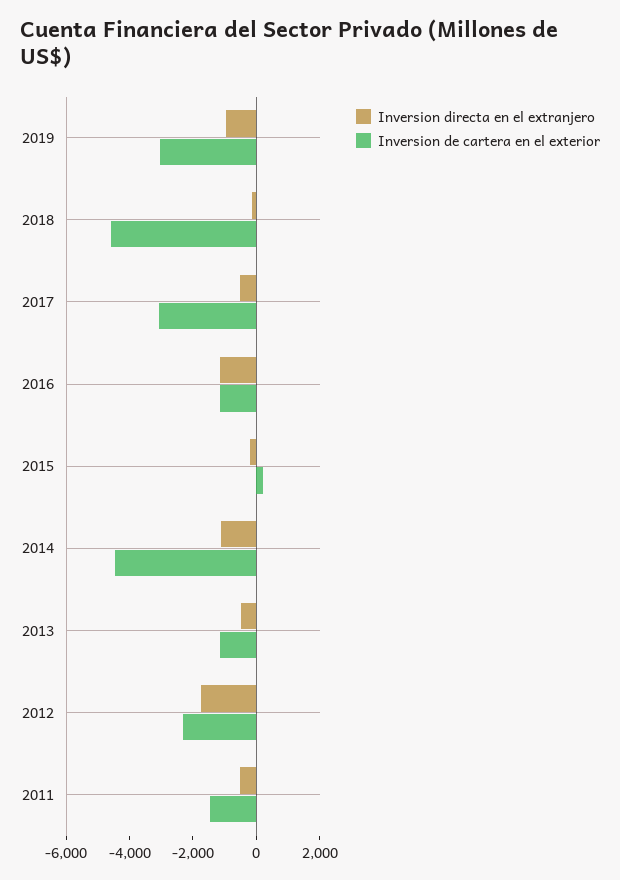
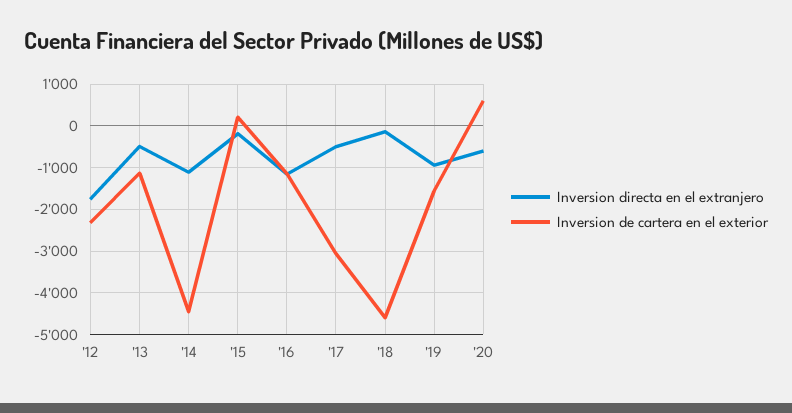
Inversion de cartera en el exterior, 2019: -3000 -> -1600
Inversion directa en el extranjero, 2011: -500 -> none
Inversion de cartera en el exterior, 2011: -1500 -> none
Inversion directa en el extranjero, '20: none -> -600
Inversion de cartera en el exterior, '20: none -> 600

